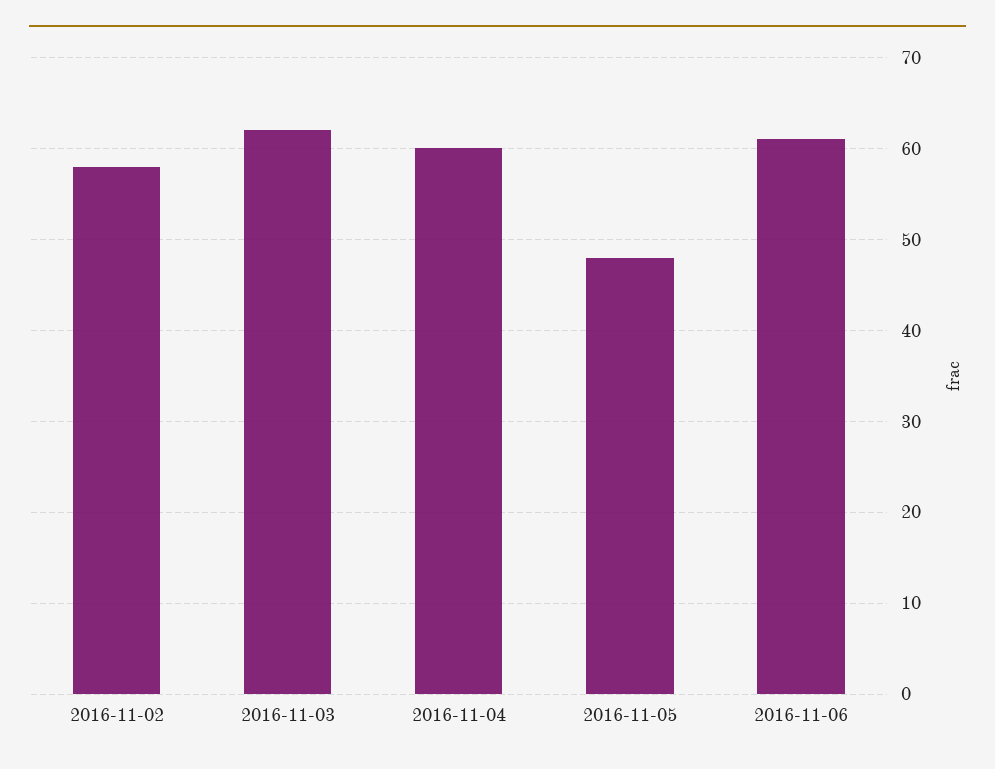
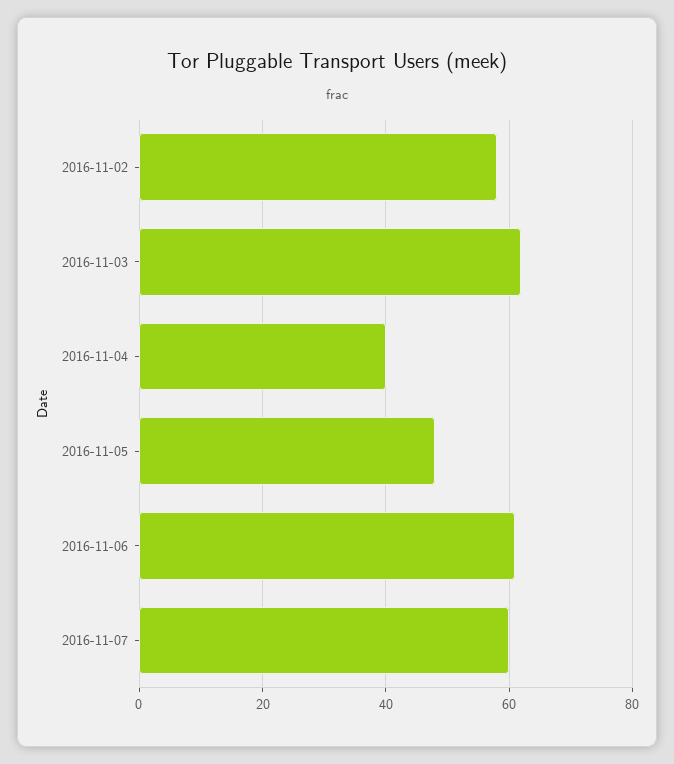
2016-11-04: 60 -> 40
2016-11-07: none -> 60

